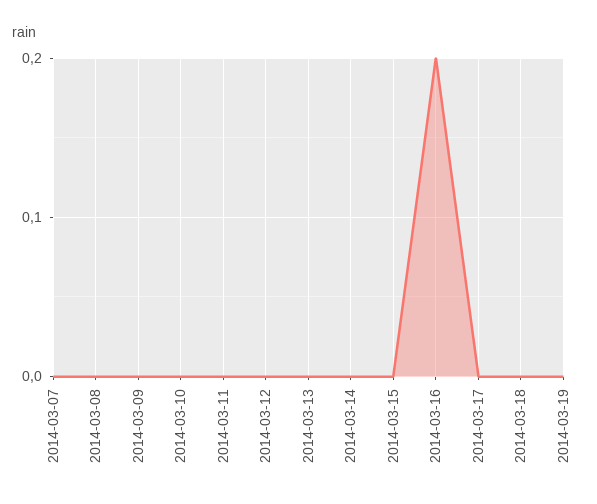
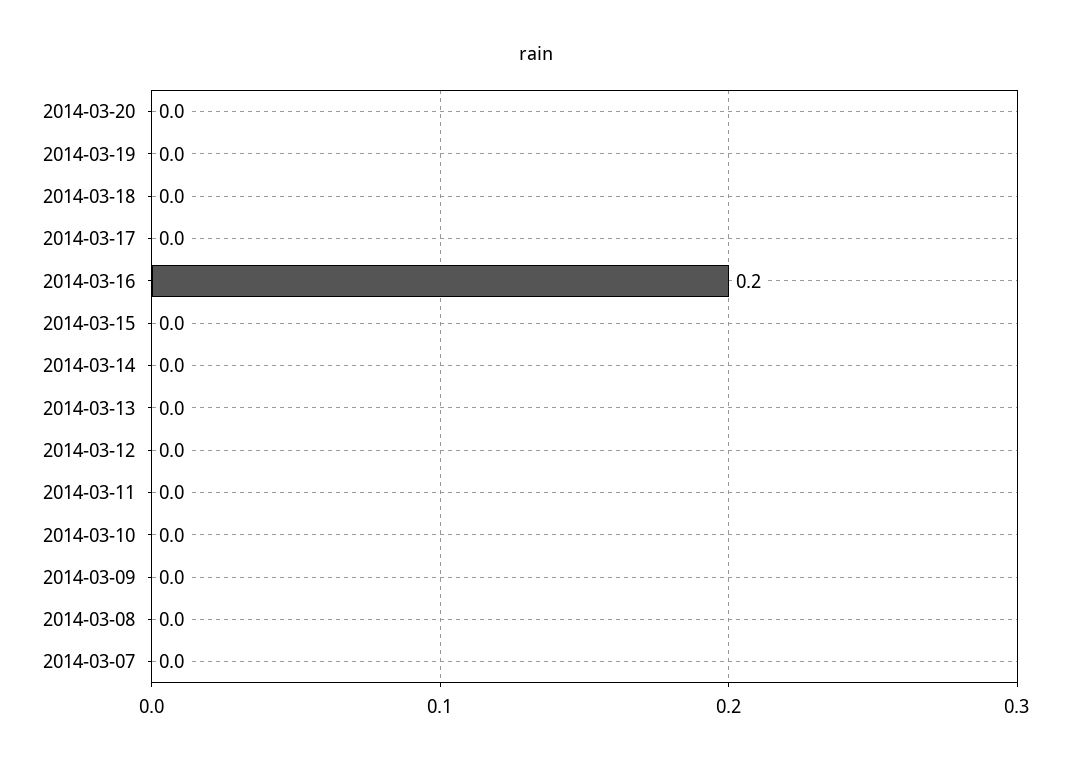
2014-03-20: none -> 0

